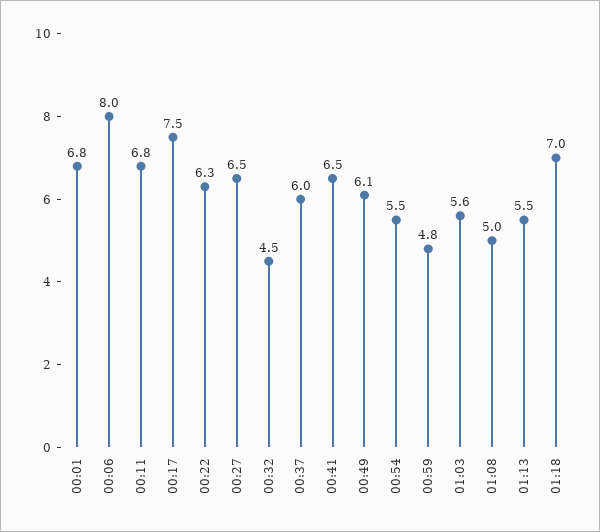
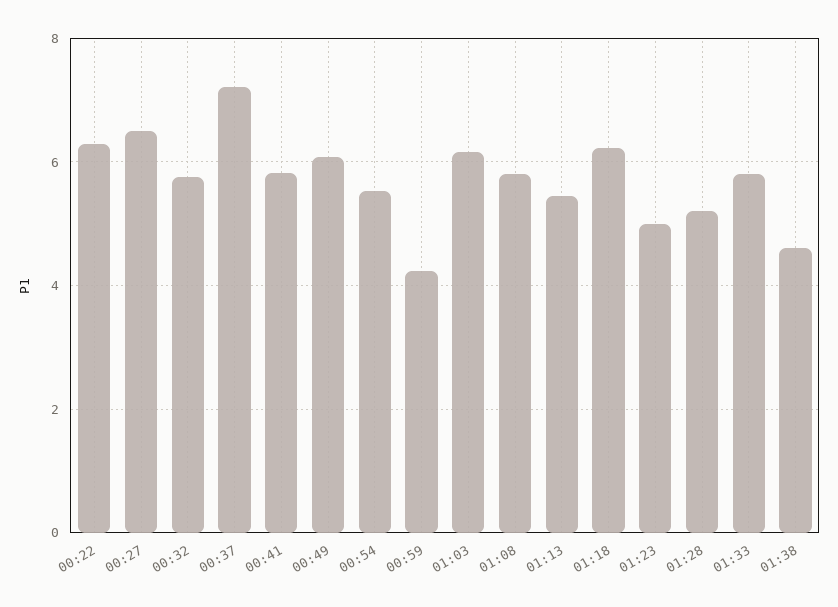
00:01: 6.8 -> none
00:06: 8 -> none
00:11: 6.8 -> none
00:17: 7.5 -> none
00:32: 4.5 -> 5.8
00:37: 6 -> 7.2
00:41: 6.5 -> 5.8
00:59: 4.8 -> 4.2
01:03: 5.6 -> 6.2
01:08: 5 -> 5.8
01:18: 7 -> 6.2
01:23: none -> 5
01:28: none -> 5.2
01:33: none -> 5.8
01:38: none -> 4.6

